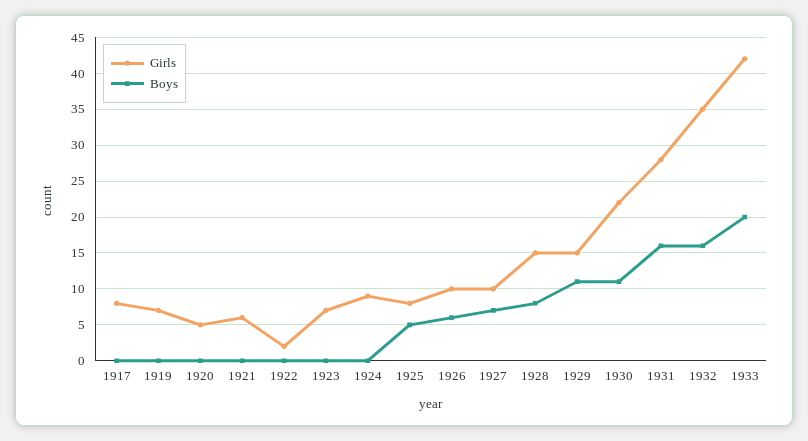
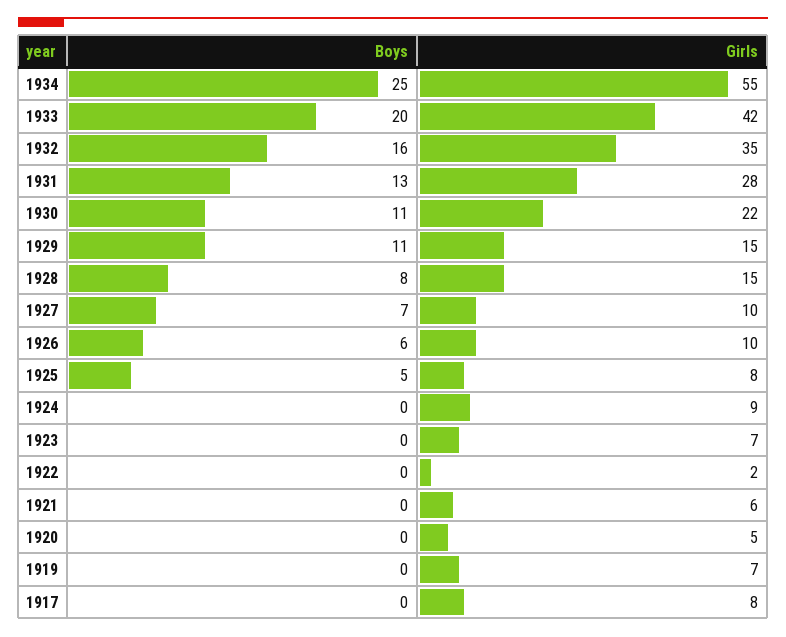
Boys, 1931: 16 -> 13
Boys, 1934: none -> 25
Girls, 1934: none -> 55

